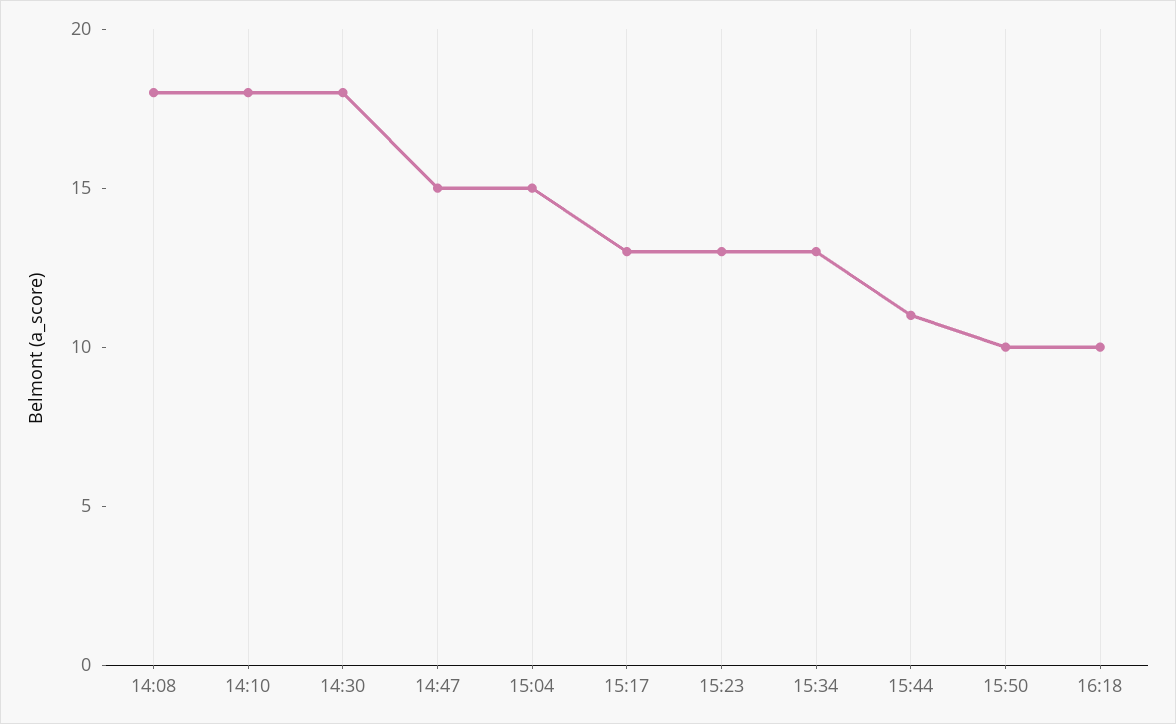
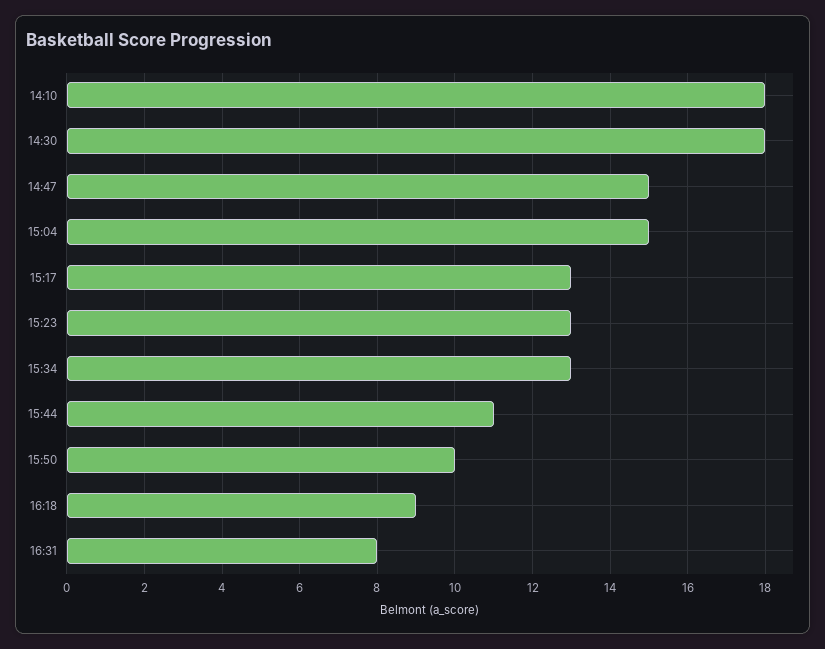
14:08: 18 -> none
16:18: 10 -> 9
16:31: none -> 8

